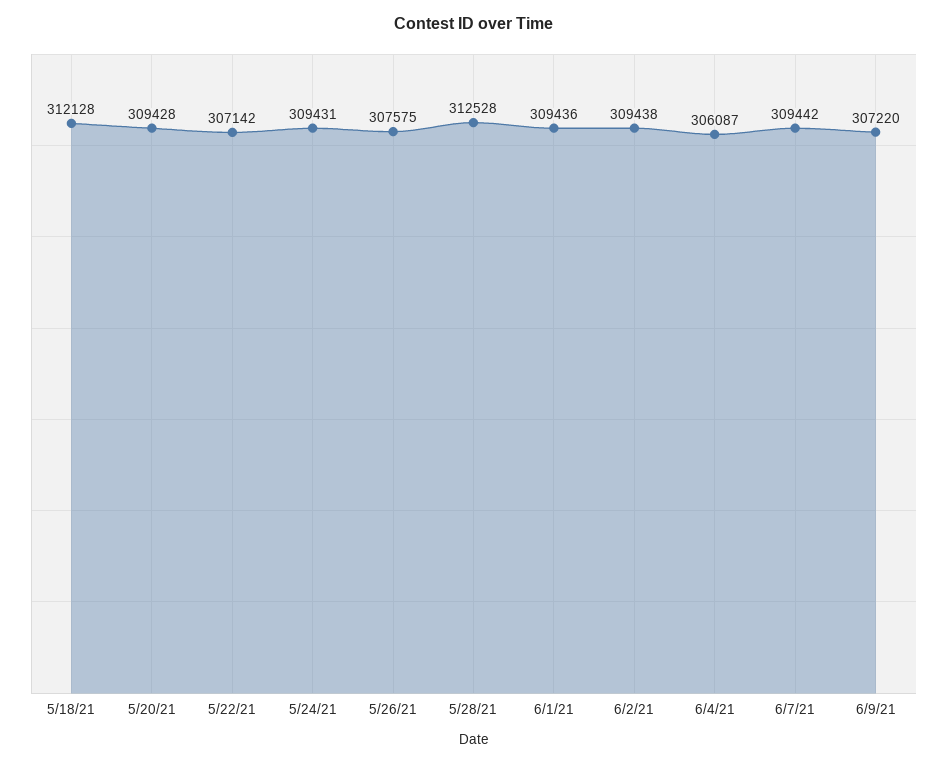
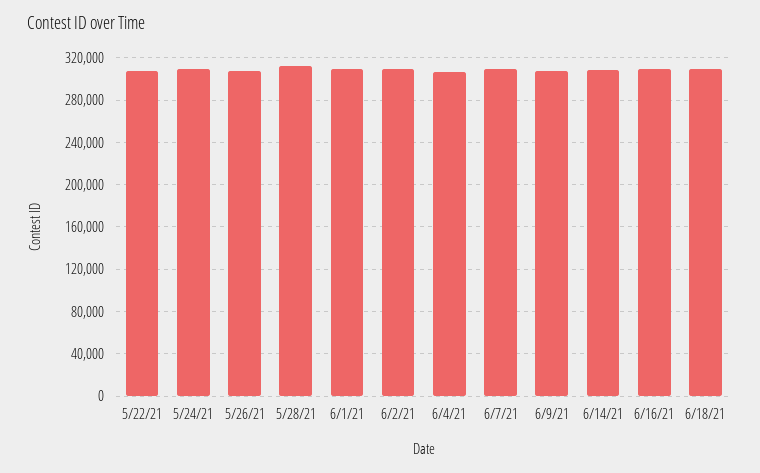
5/18/21: 312128 -> none
5/20/21: 309428 -> none
6/14/21: none -> 310000
6/16/21: none -> 310000
6/18/21: none -> 310000

